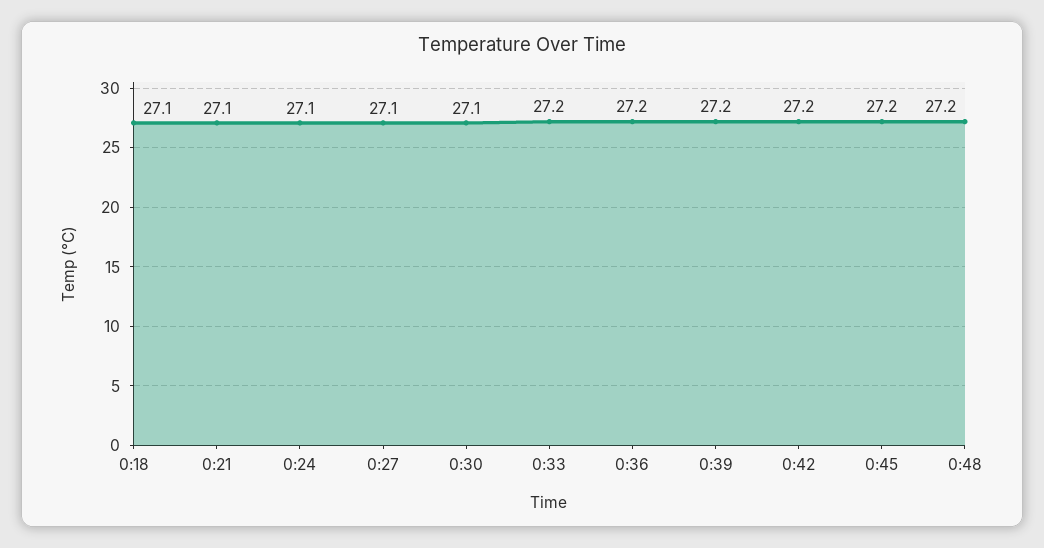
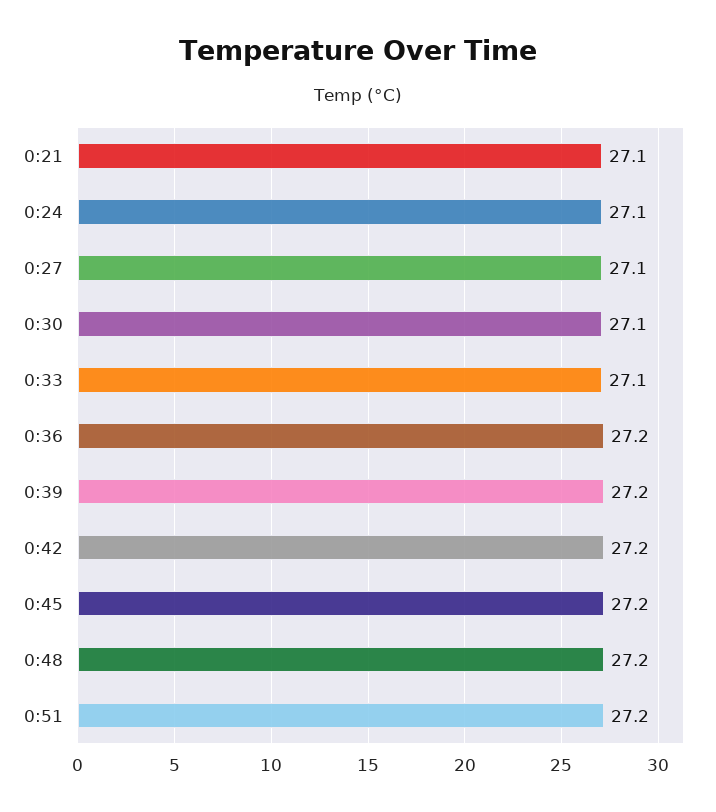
0:18: 27.1 -> none
0:33: 27.2 -> 27.1
0:51: none -> 27.2

